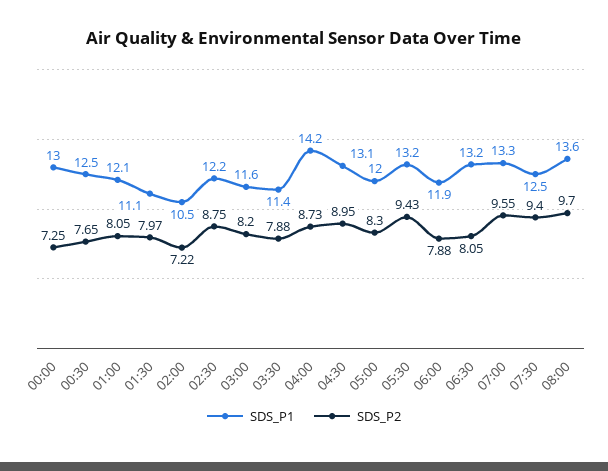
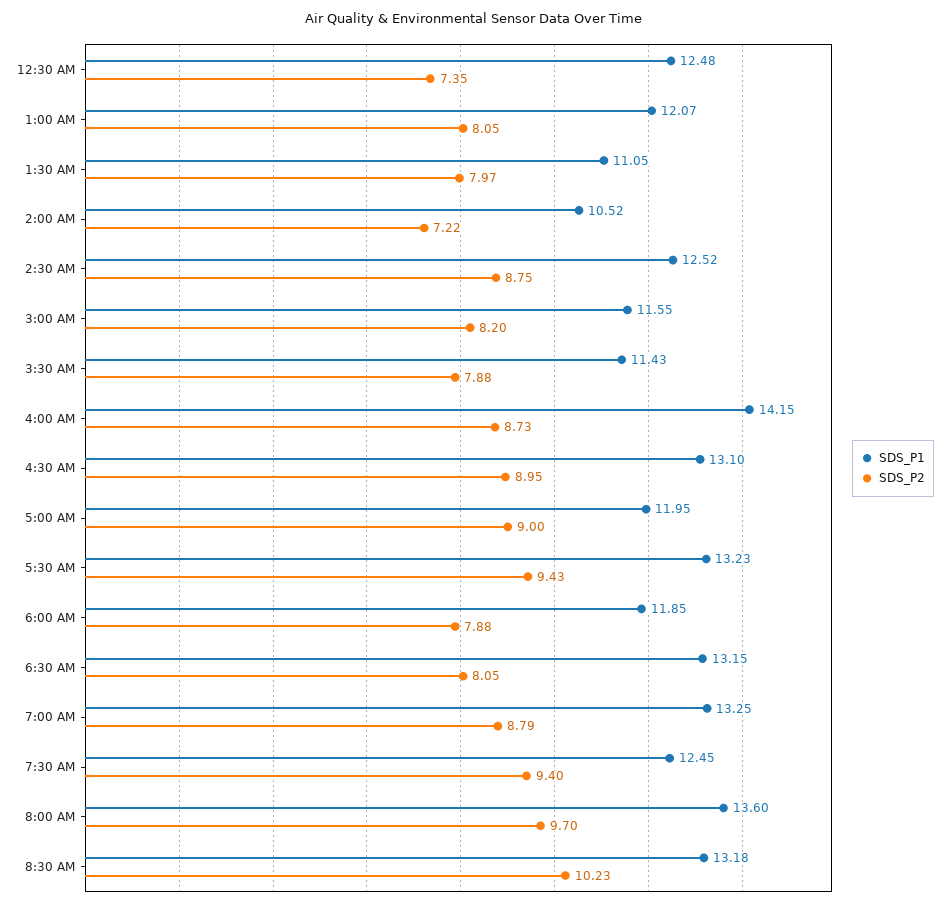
SDS_P1, 00:00: 13 -> none
SDS_P2, 00:00: 7.25 -> none
SDS_P2, 00:30: 7.65 -> 7.35
SDS_P1, 02:30: 12.2 -> 12.52
SDS_P2, 05:00: 8.3 -> 9
SDS_P2, 07:00: 9.55 -> 8.79
SDS_P1, 8:30 AM: none -> 13.18
SDS_P2, 8:30 AM: none -> 10.23

